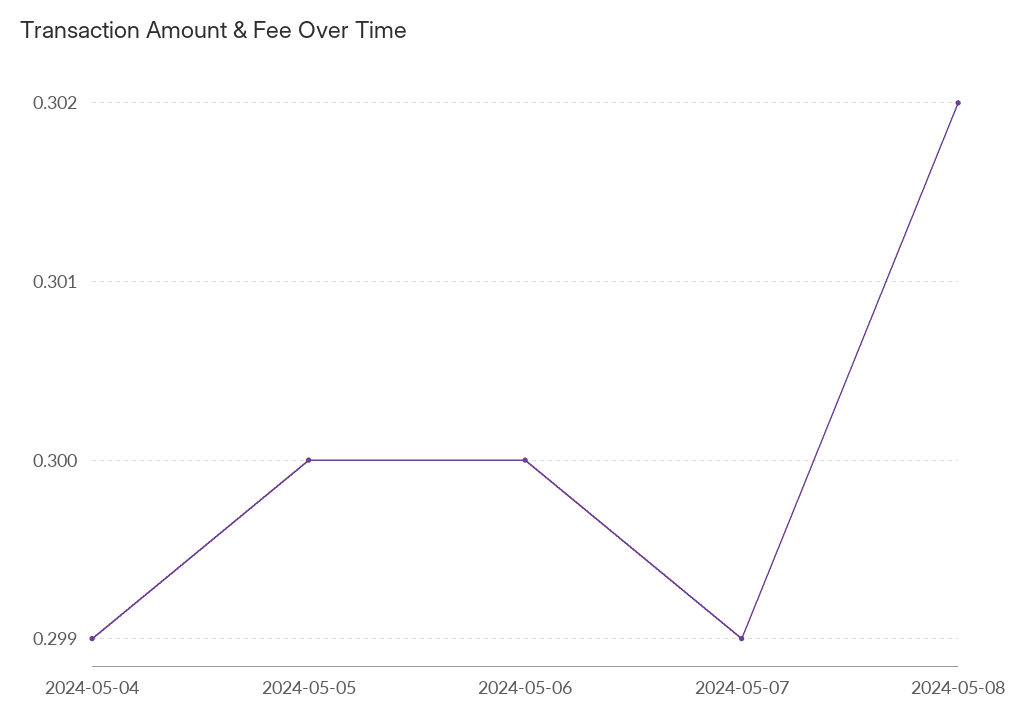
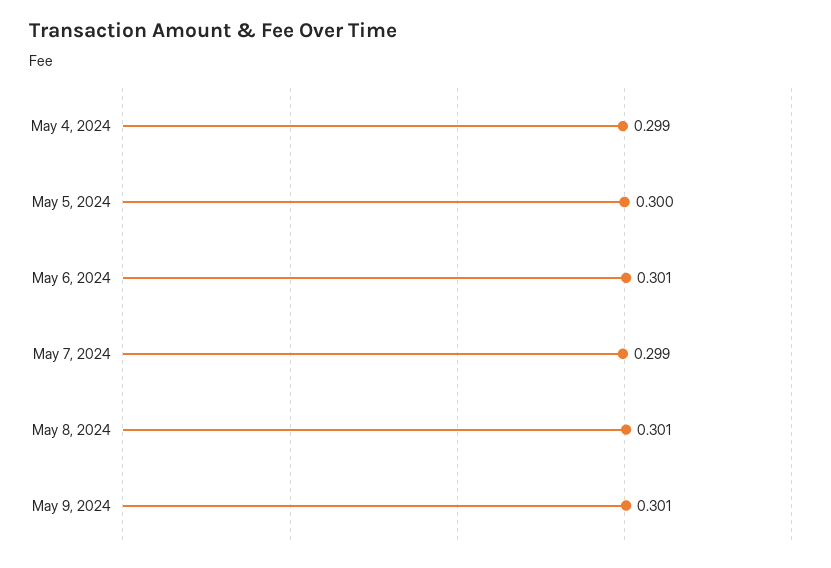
2024-05-06: 0.3 -> 0.301
2024-05-08: 0.302 -> 0.301
May 9, 2024: none -> 0.301

